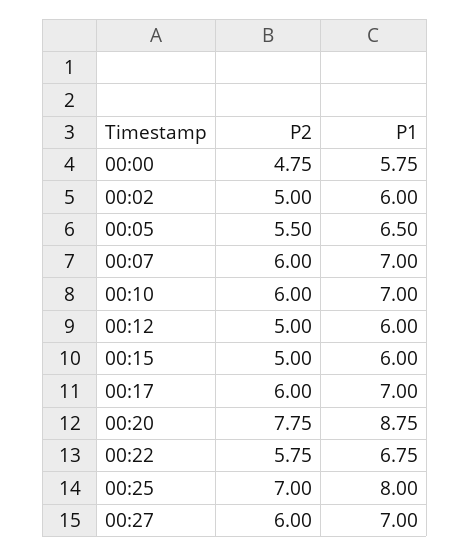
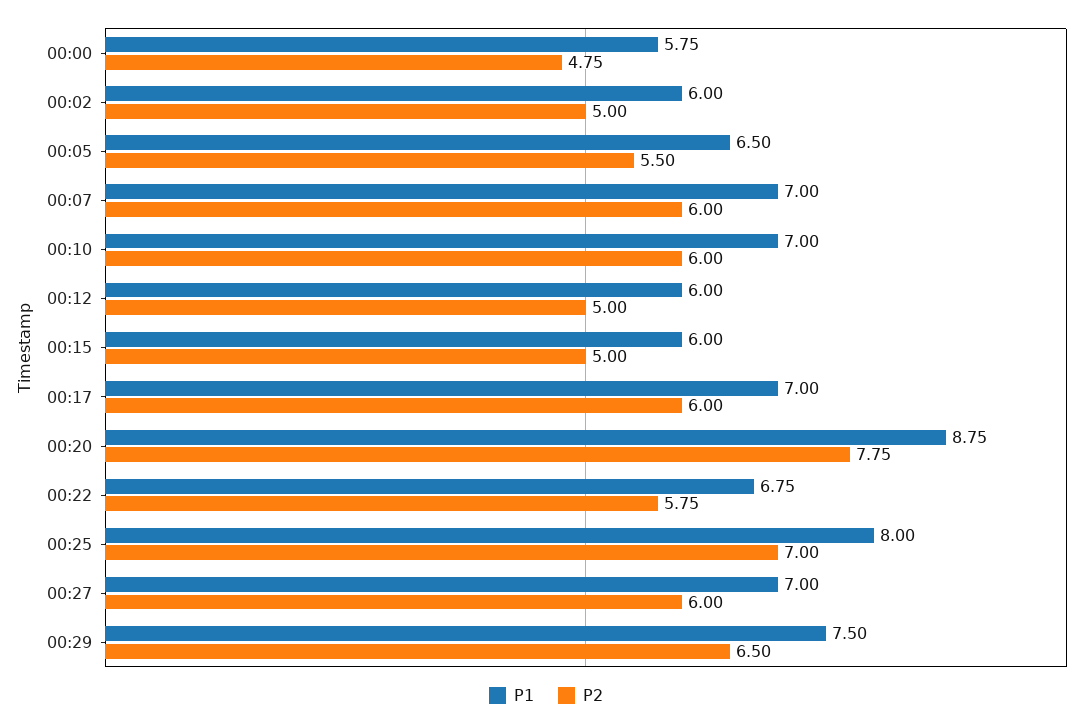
P1, 00:29: none -> 7.5
P2, 00:29: none -> 6.5

